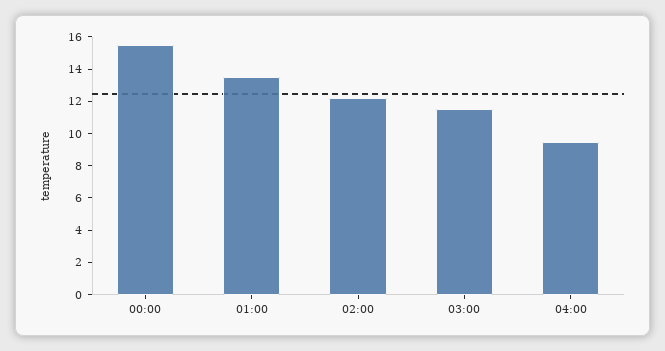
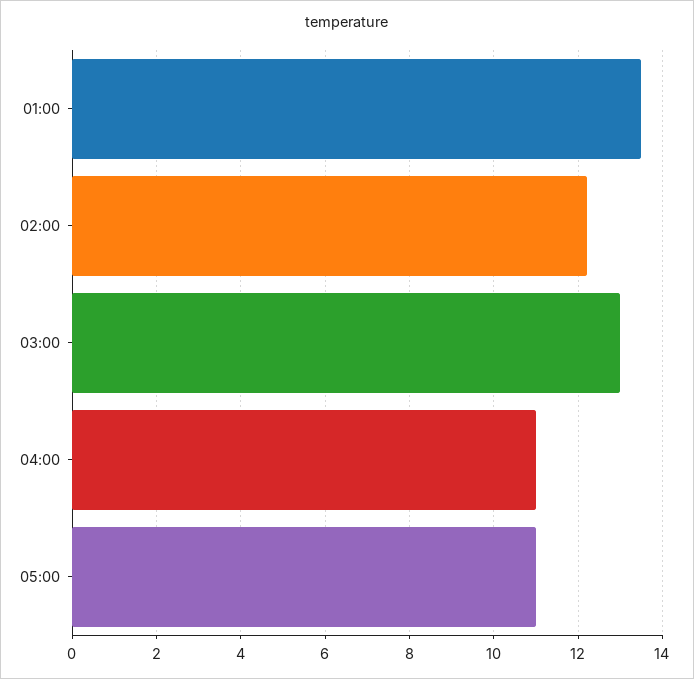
00:00: 15.5 -> none
03:00: 11.5 -> 13
04:00: 9.5 -> 11
05:00: none -> 11

